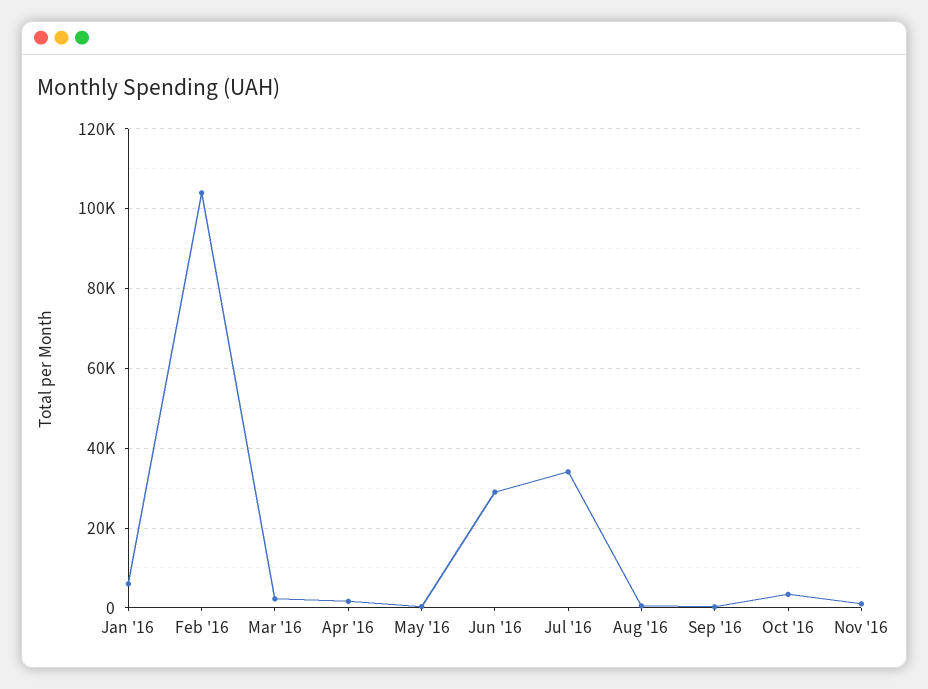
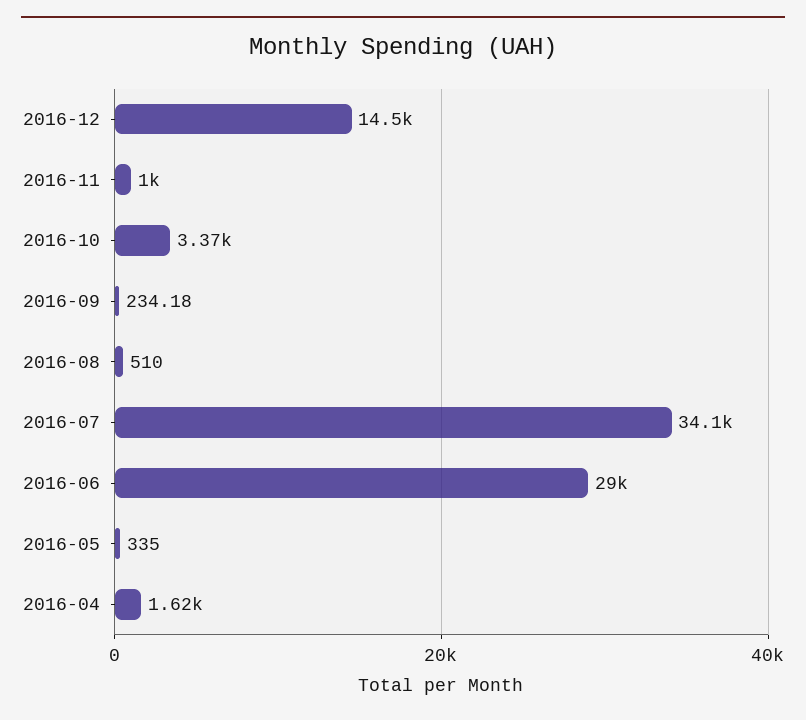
Jan '16: 6000 -> none
Feb '16: 104000 -> none
Mar '16: 2000 -> none
2016-12: none -> 14500

